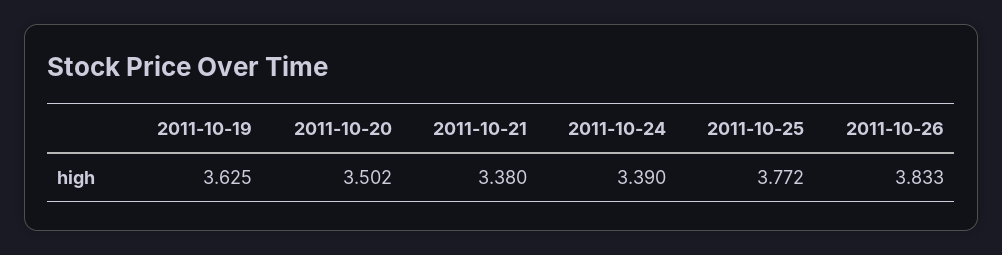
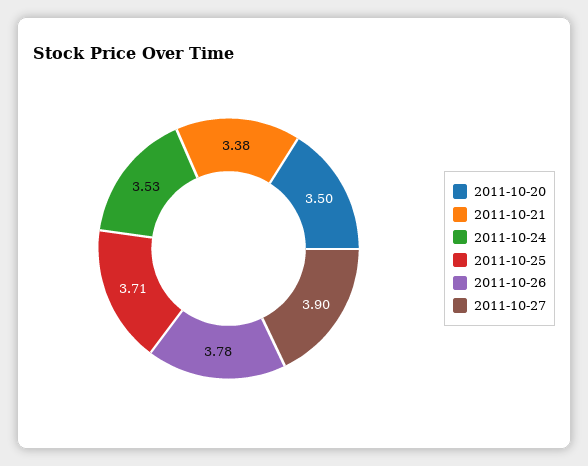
2011-10-19: 3.625 -> none
2011-10-24: 3.39 -> 3.53
2011-10-25: 3.772 -> 3.71
2011-10-26: 3.833 -> 3.78
2011-10-27: none -> 3.9

